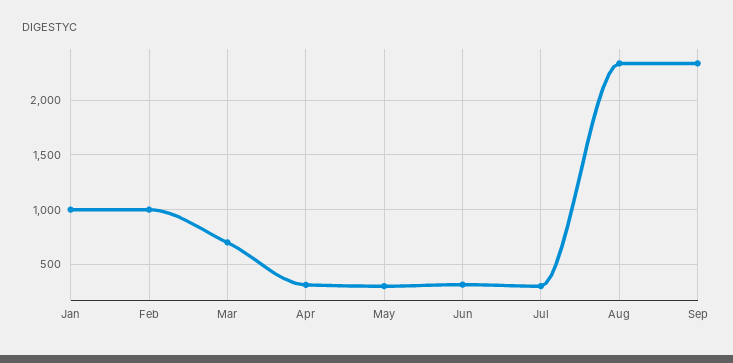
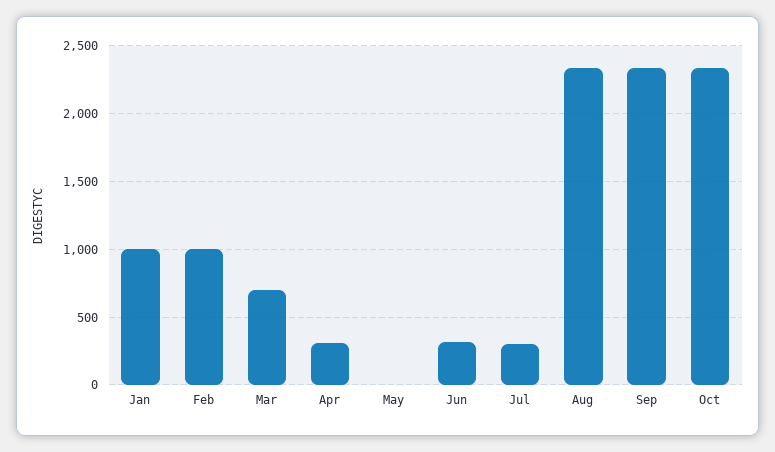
May: 300 -> 0
Oct: none -> 2350

